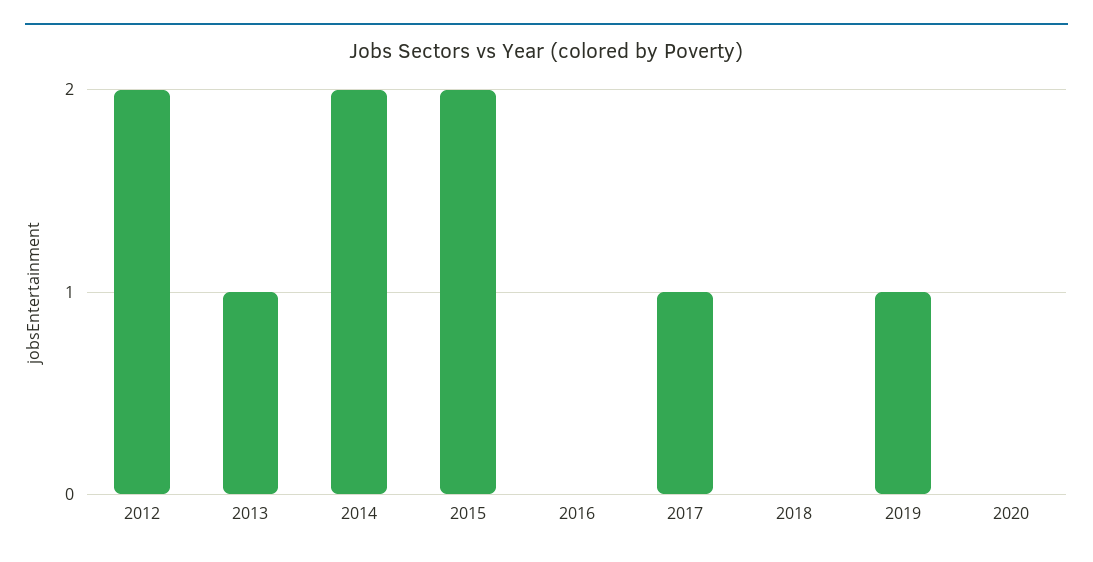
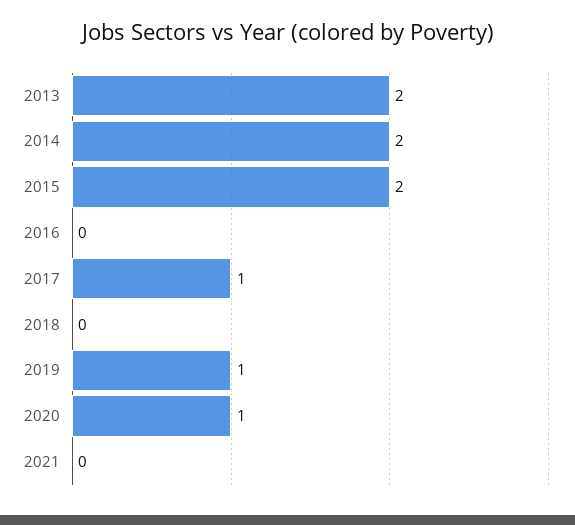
2012: 2 -> none
2013: 1 -> 2
2020: 0 -> 1
2021: none -> 0

